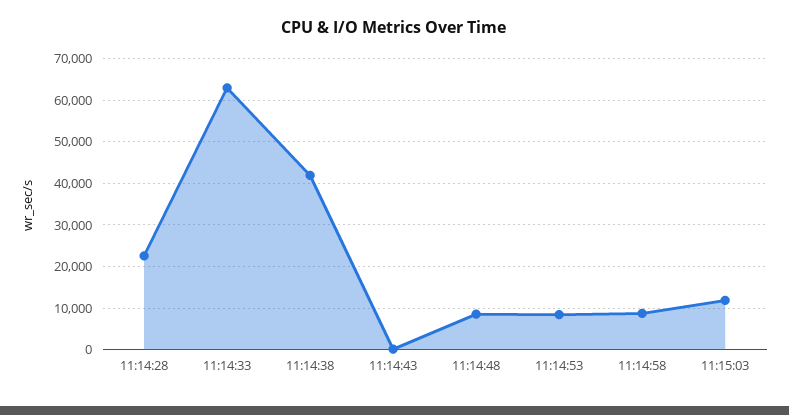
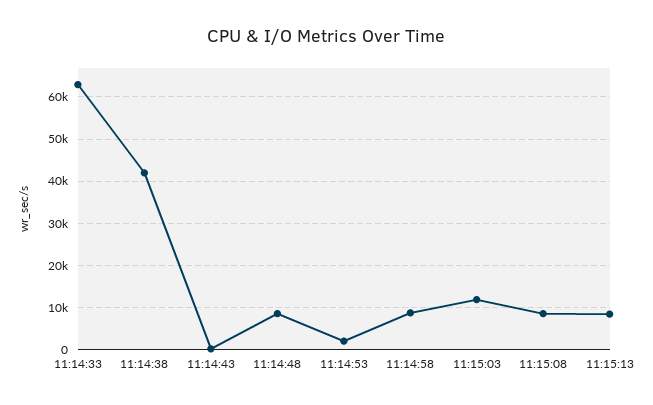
11:14:28: 22000 -> none
11:14:53: 8000 -> 2000
11:15:08: none -> 8000
11:15:13: none -> 8000

